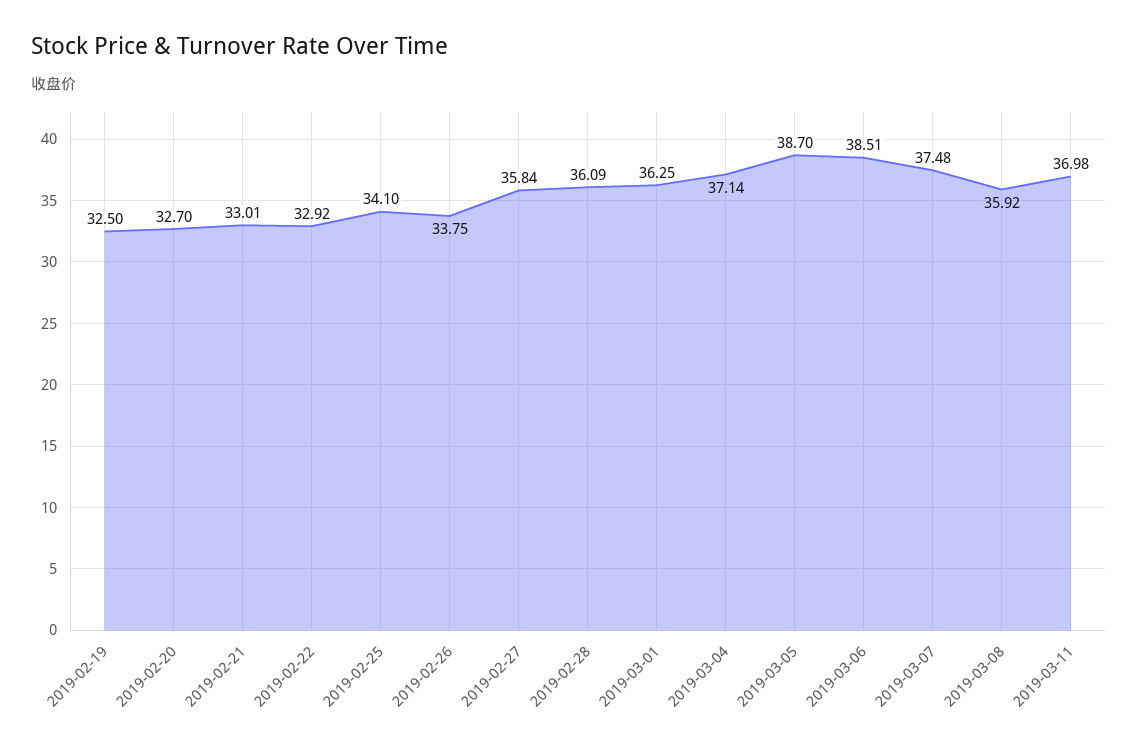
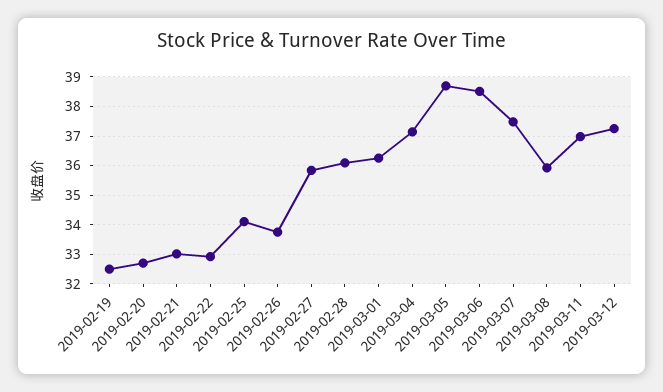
2019-03-12: none -> 37.25

